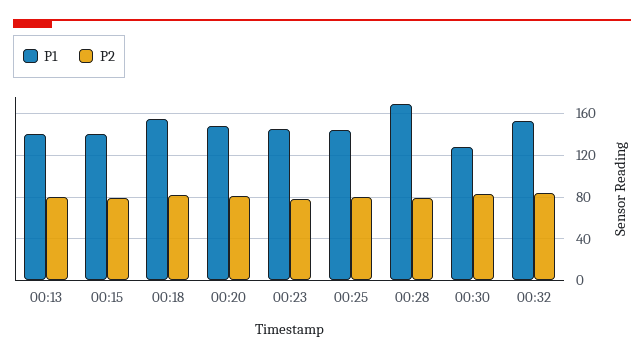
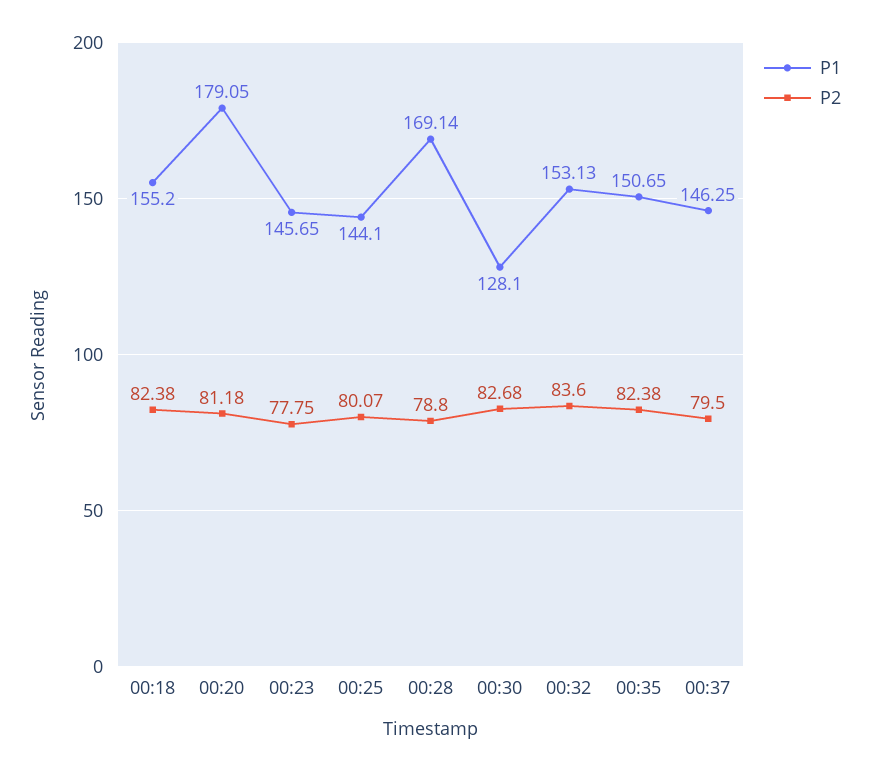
P1, 00:13: 140 -> none
P2, 00:13: 80 -> none
P1, 00:15: 140 -> none
P2, 00:15: 80 -> none
P1, 00:20: 150 -> 179.05
P1, 00:35: none -> 150.65
P2, 00:35: none -> 82.38
P1, 00:37: none -> 146.25
P2, 00:37: none -> 79.5

